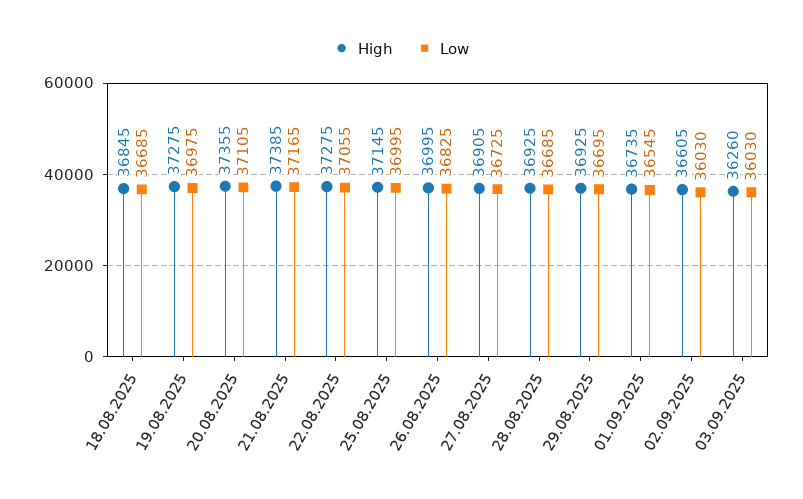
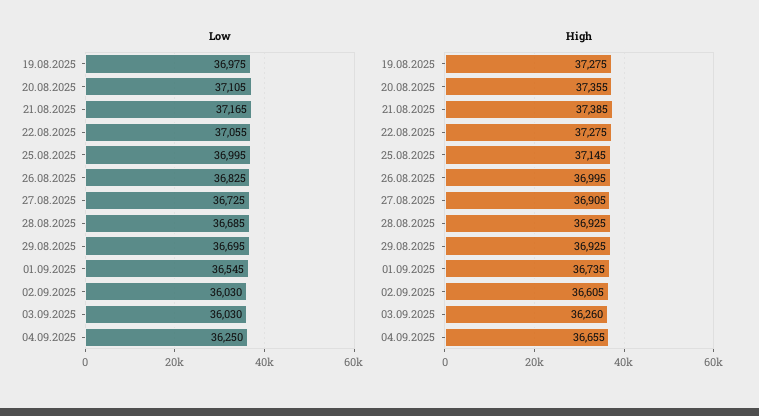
High, 18.08.2025: 36845 -> none
Low, 18.08.2025: 36685 -> none
Low, 04.09.2025: none -> 36250
High, 04.09.2025: none -> 36655

